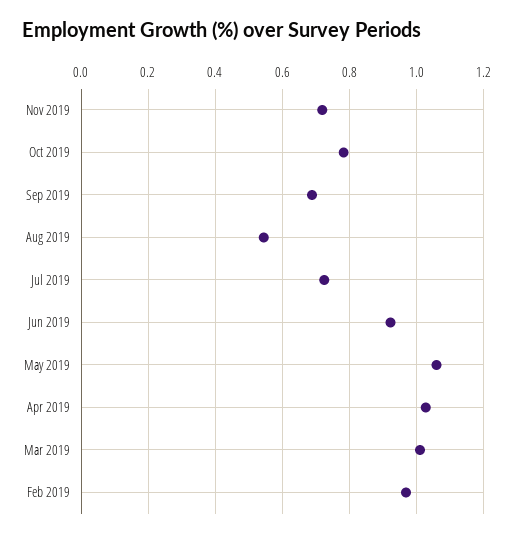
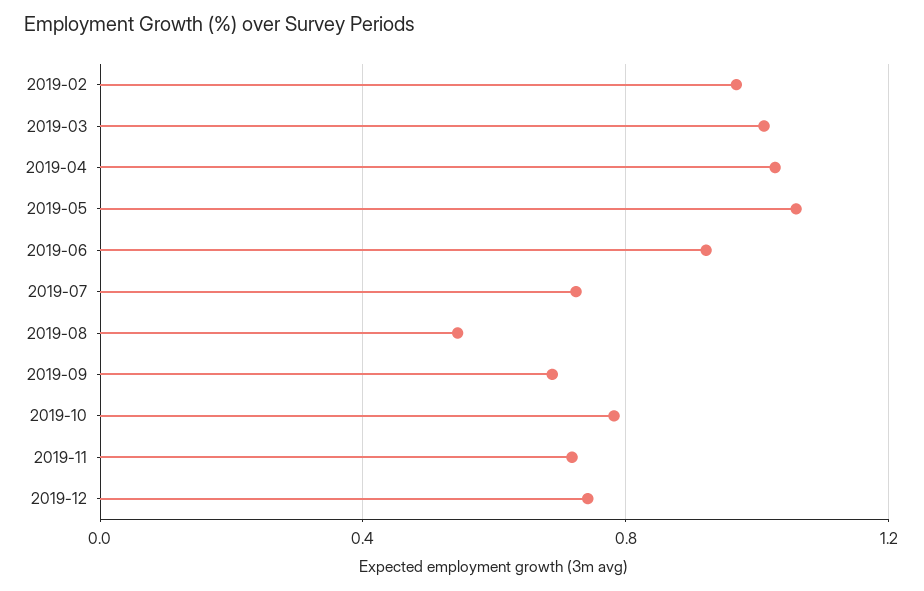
2019-12: none -> 0.75

